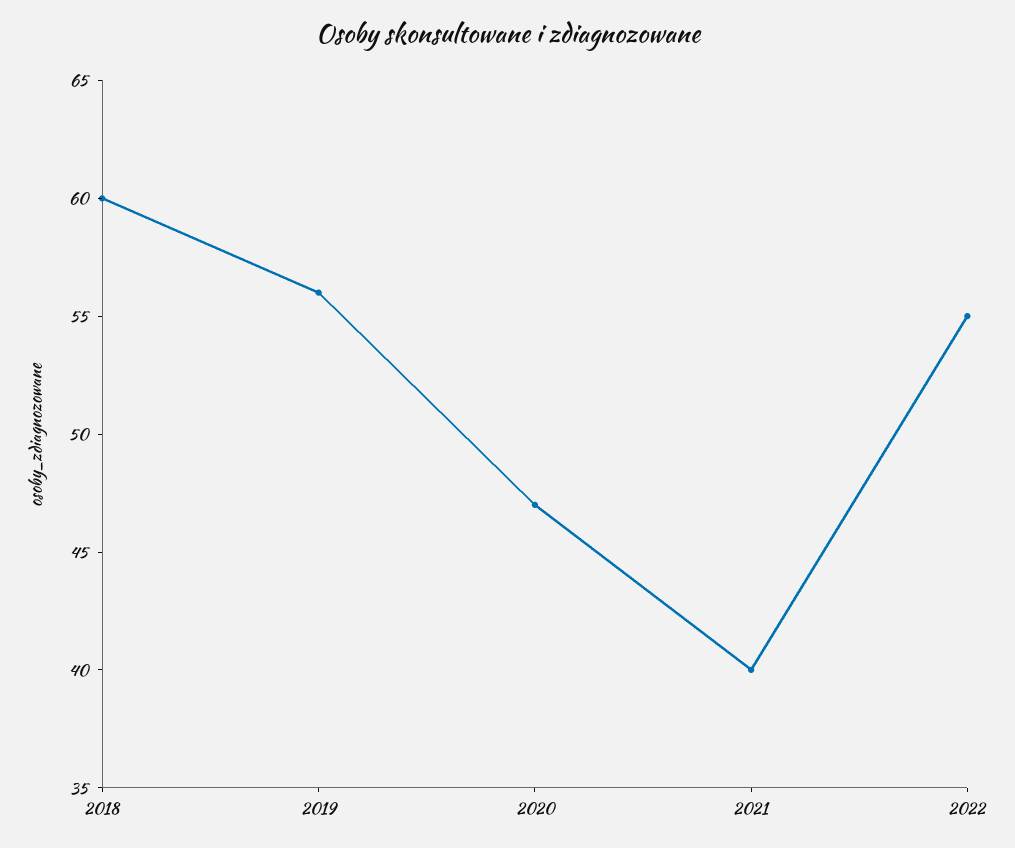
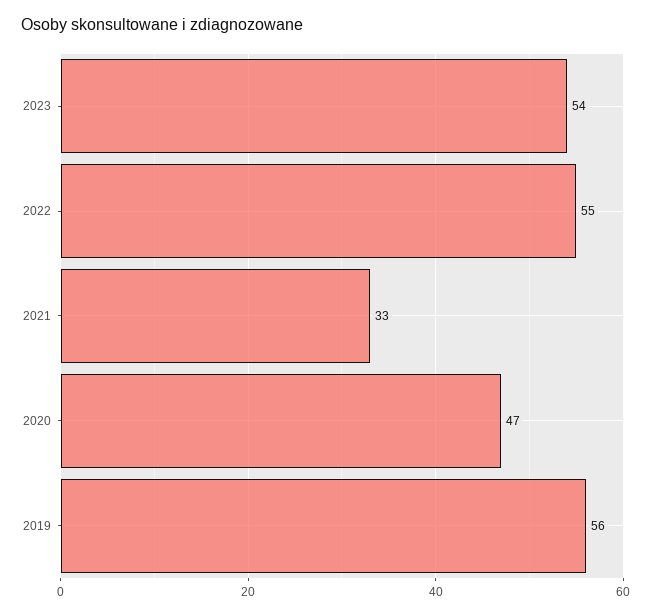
2018: 60 -> none
2021: 40 -> 33
2023: none -> 54

